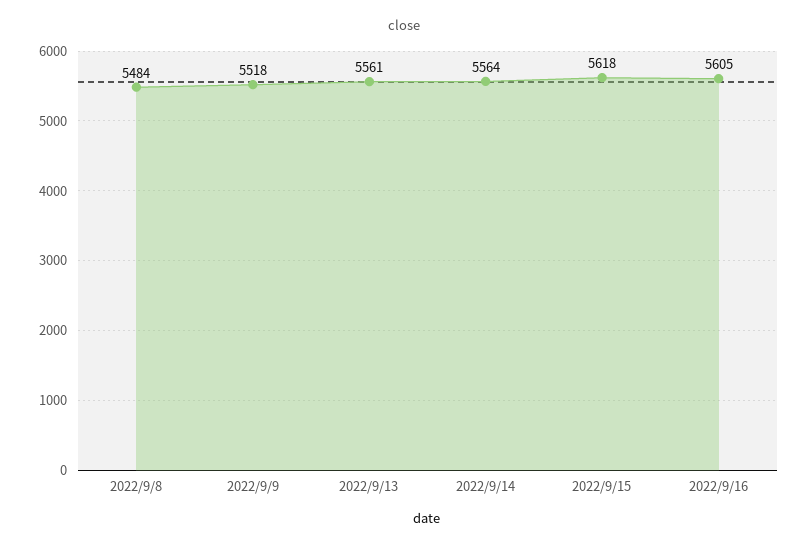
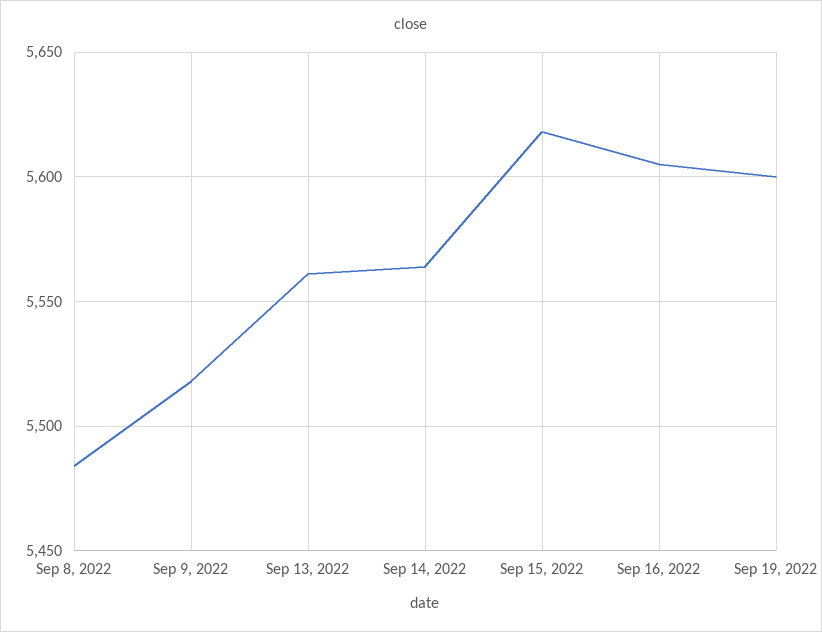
Sep 19, 2022: none -> 5600

